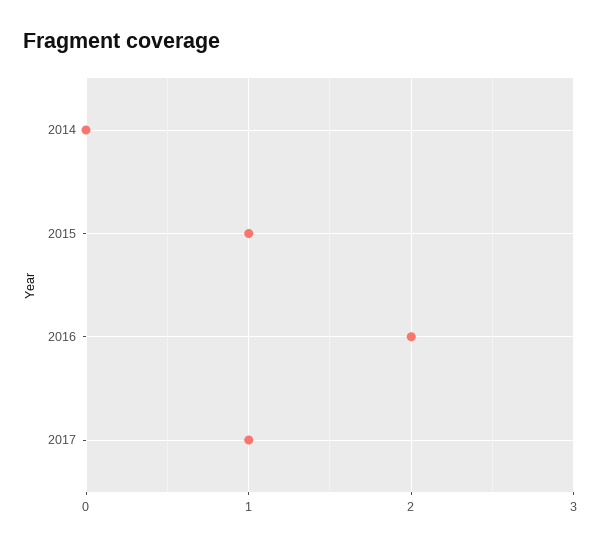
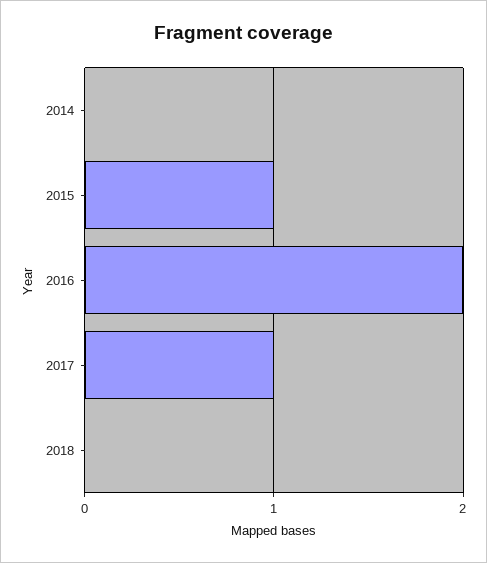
2018: none -> 0

